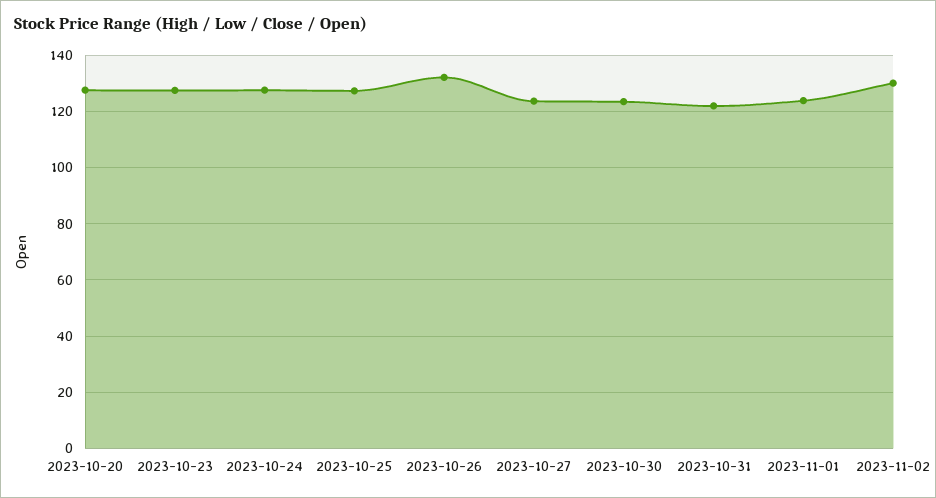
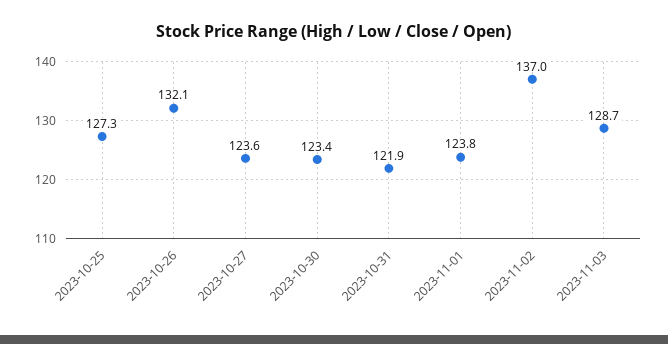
2023-10-20: 127.5 -> none
2023-10-23: 127.5 -> none
2023-10-24: 127.5 -> none
2023-11-02: 130 -> 137
2023-11-03: none -> 128.7

